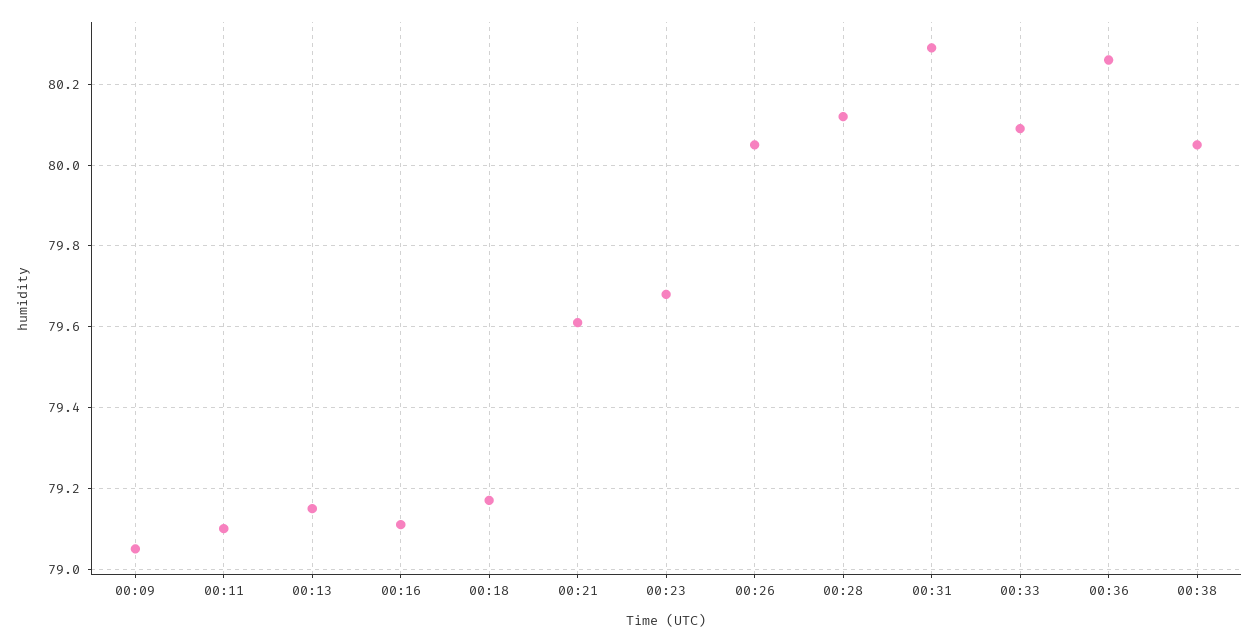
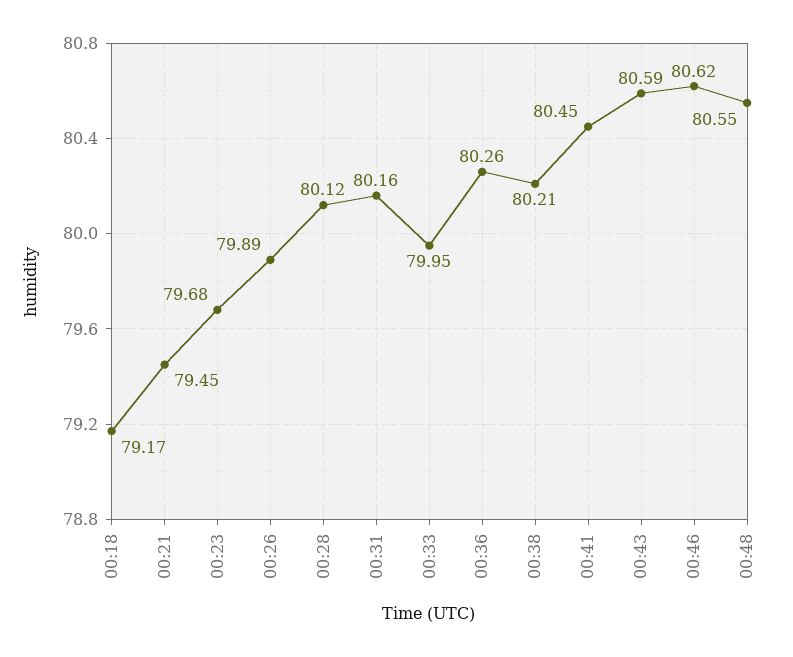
00:09: 79.05 -> none
00:11: 79.1 -> none
00:13: 79.15 -> none
00:16: 79.1 -> none
00:21: 79.6 -> 79.45
00:26: 80.05 -> 79.89
00:31: 80.3 -> 80.16
00:33: 80.1 -> 79.95
00:38: 80.05 -> 80.21
00:41: none -> 80.45
00:43: none -> 80.59
00:46: none -> 80.62
00:48: none -> 80.55

